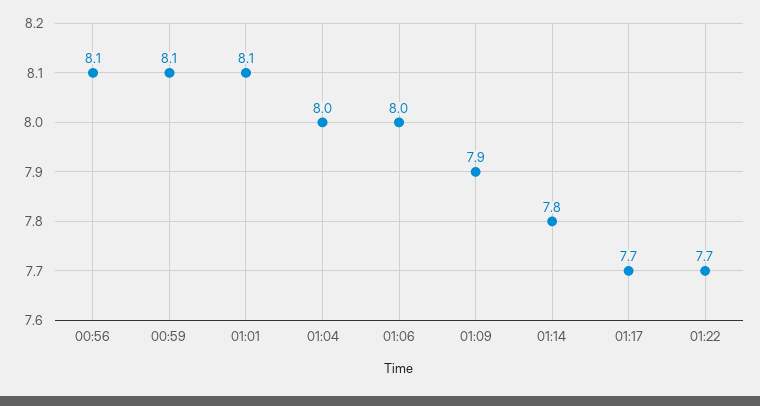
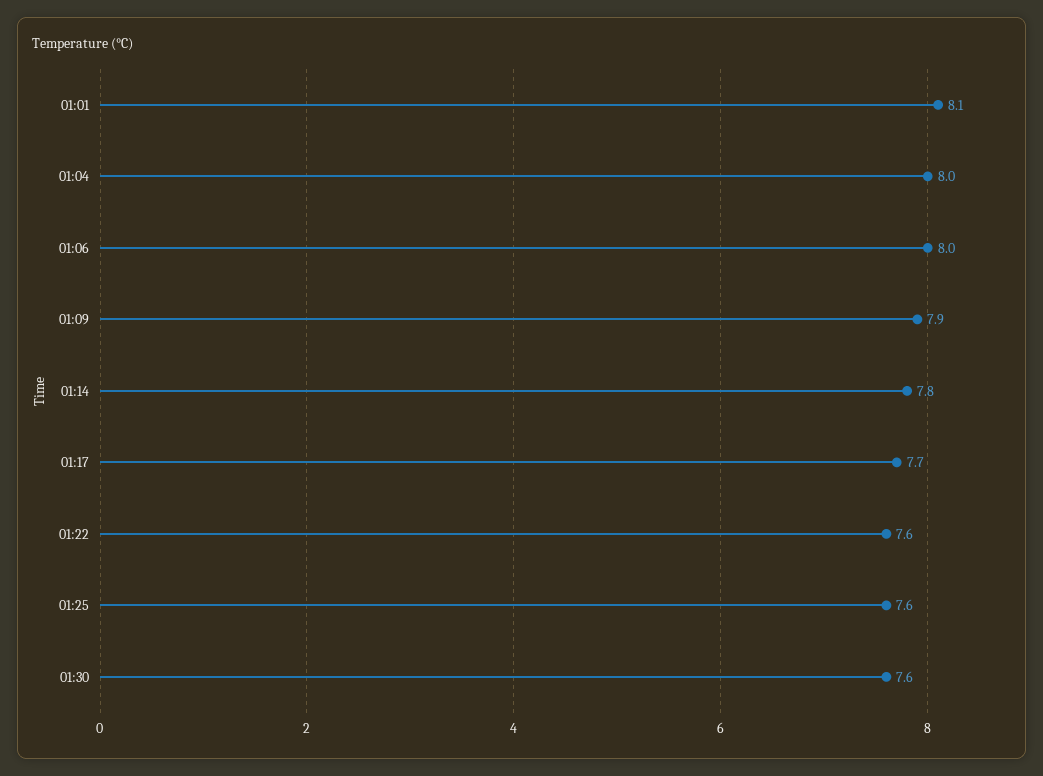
00:56: 8.1 -> none
00:59: 8.1 -> none
01:22: 7.7 -> 7.6
01:25: none -> 7.6
01:30: none -> 7.6

